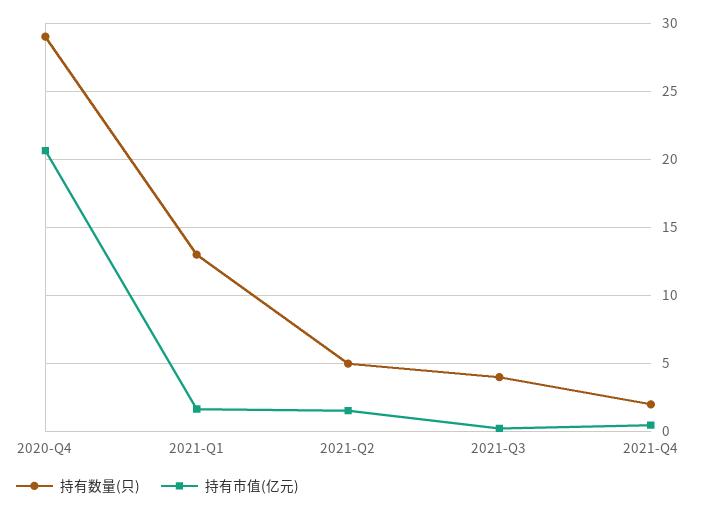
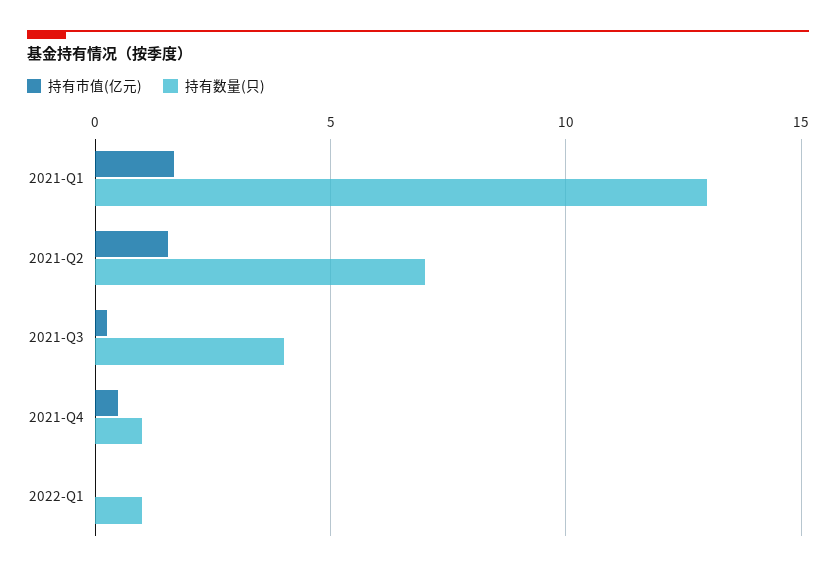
持有数量(只), 2020-Q4: 29 -> none
持有市值(亿元), 2020-Q4: 20.5 -> none
持有数量(只), 2021-Q2: 5 -> 7
持有数量(只), 2021-Q4: 2 -> 1
持有市值(亿元), 2022-Q1: none -> 0
持有数量(只), 2022-Q1: none -> 1

